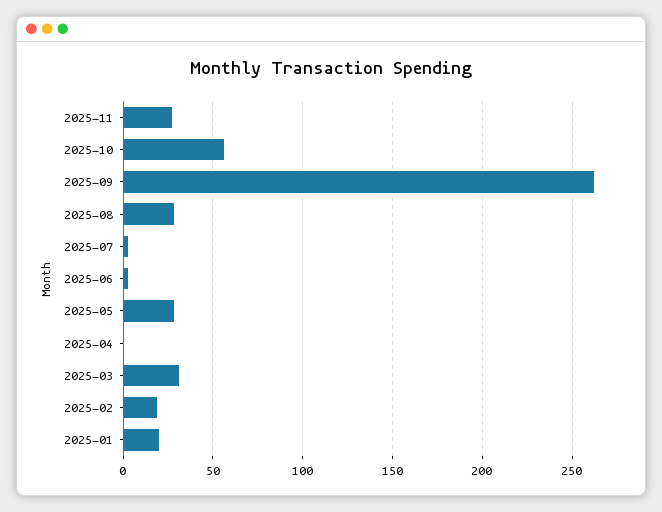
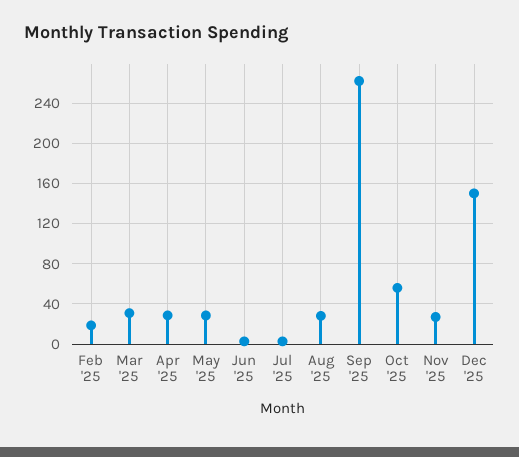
2025-04: 0 -> 30
2025-01: 20 -> none
Dec '25: none -> 150

